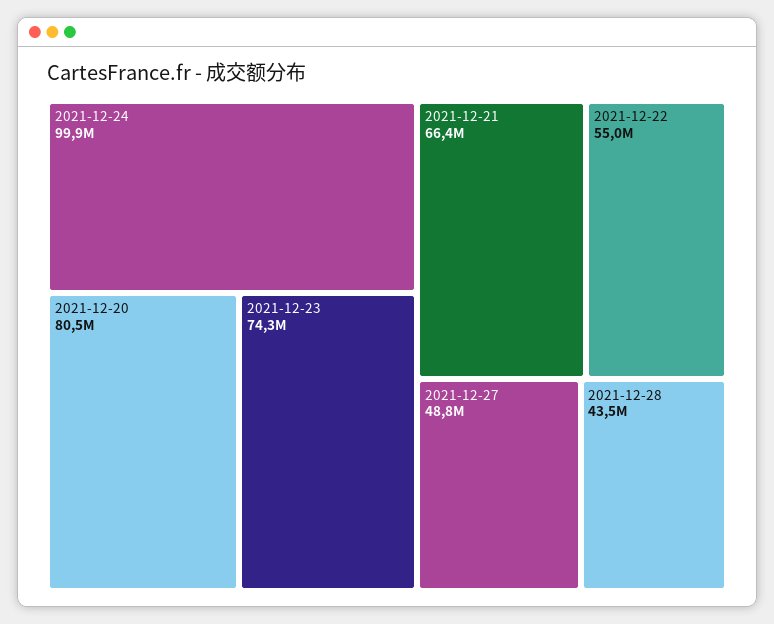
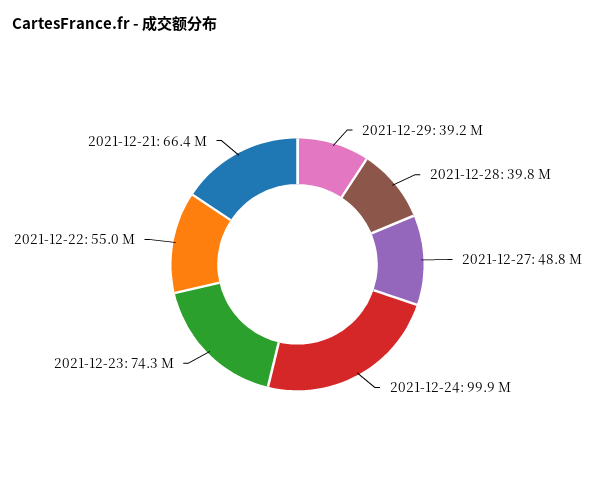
2021-12-20: 80500000 -> none
2021-12-28: 43500000 -> 39800000
2021-12-29: none -> 39200000

